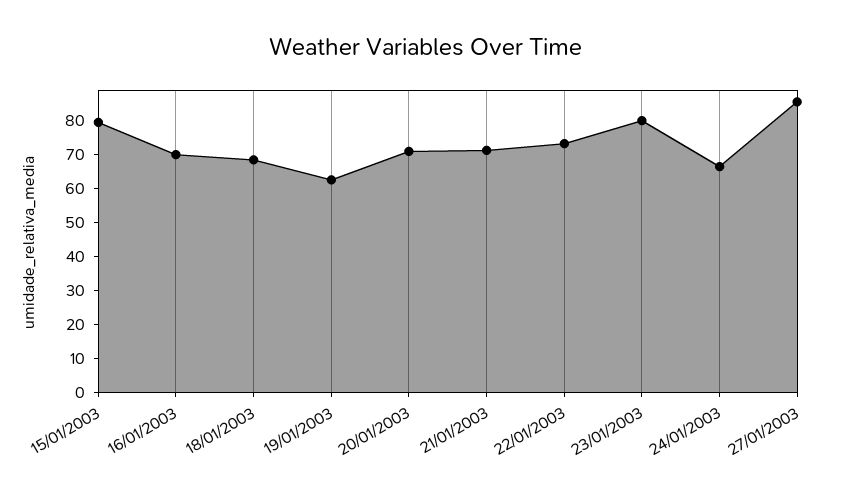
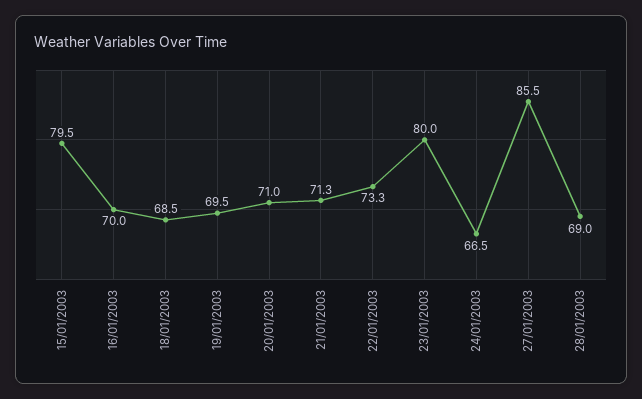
19/01/2003: 62.5 -> 69.5
28/01/2003: none -> 69

